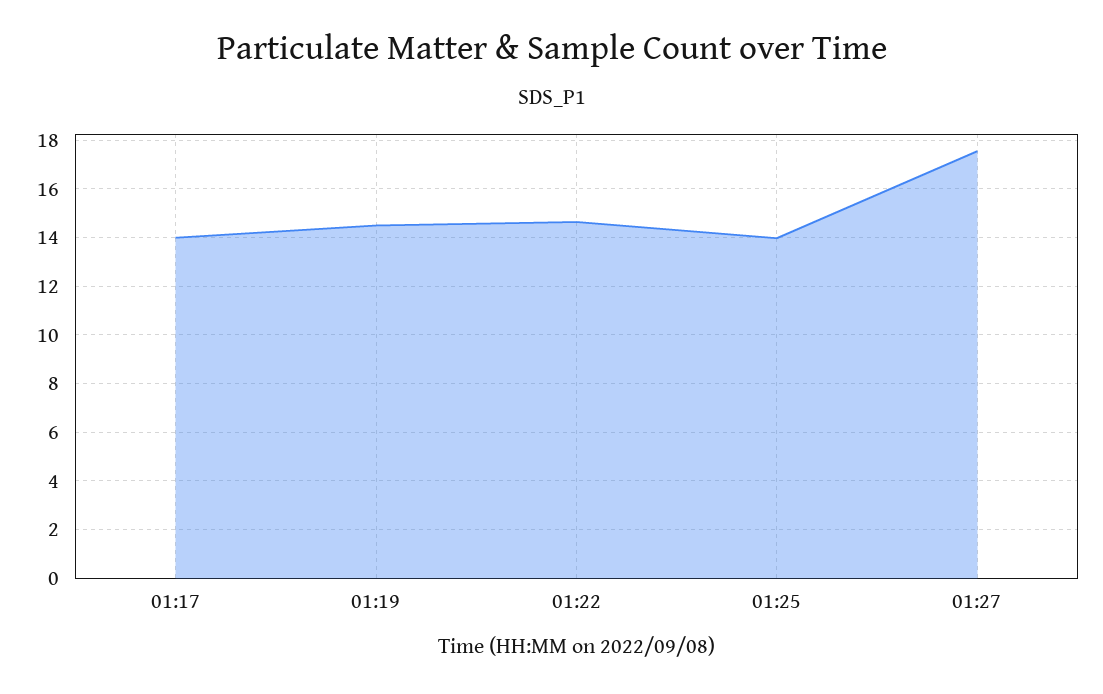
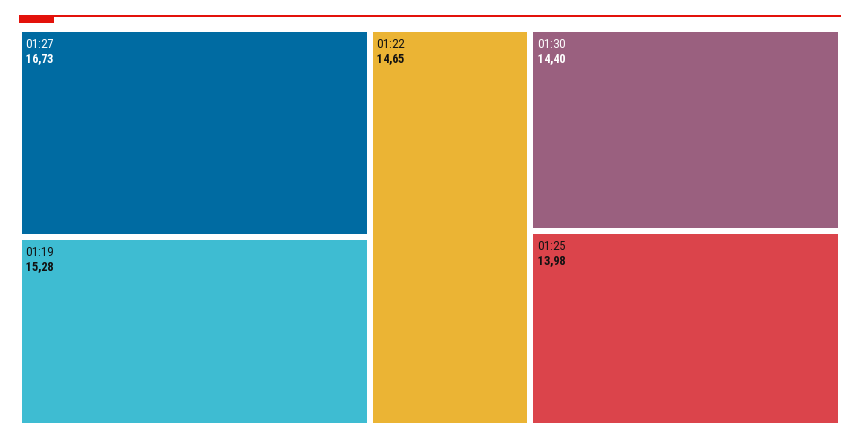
01:17: 14 -> none
01:19: 14.5 -> 15.28
01:27: 17.5 -> 16.73
01:30: none -> 14.4

